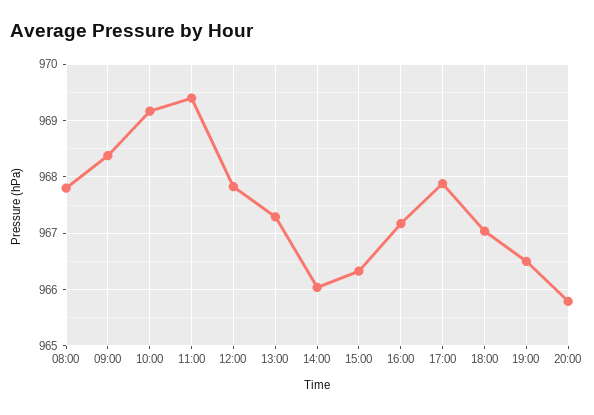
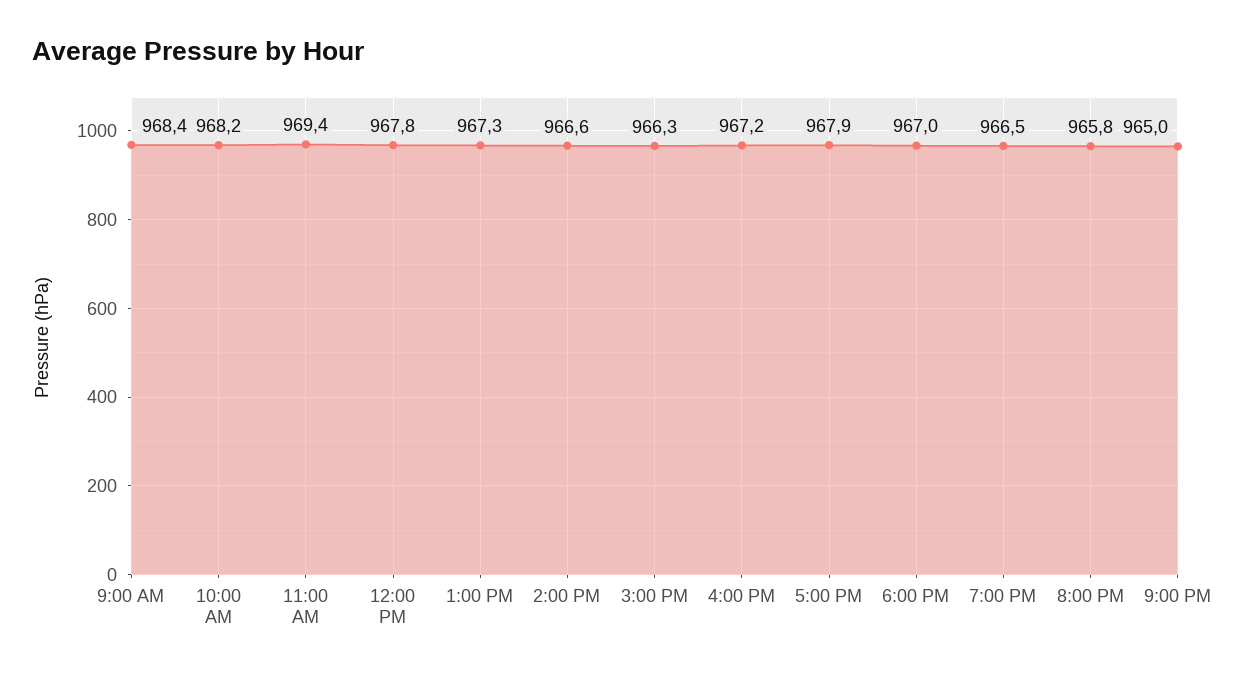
08:00: 967.8 -> none
10:00: 969.2 -> 968.2
14:00: 966 -> 966.6
9:00 PM: none -> 965

